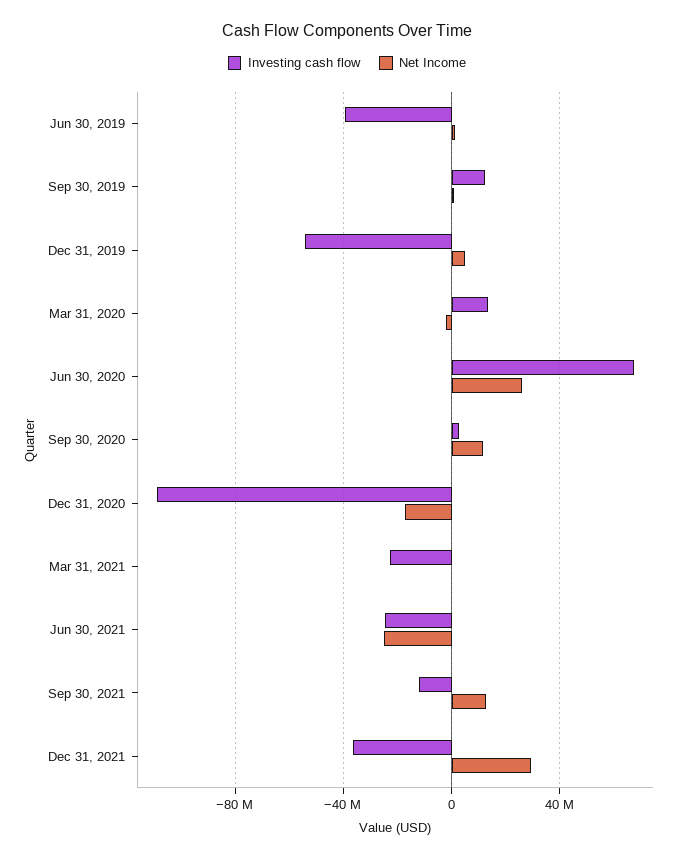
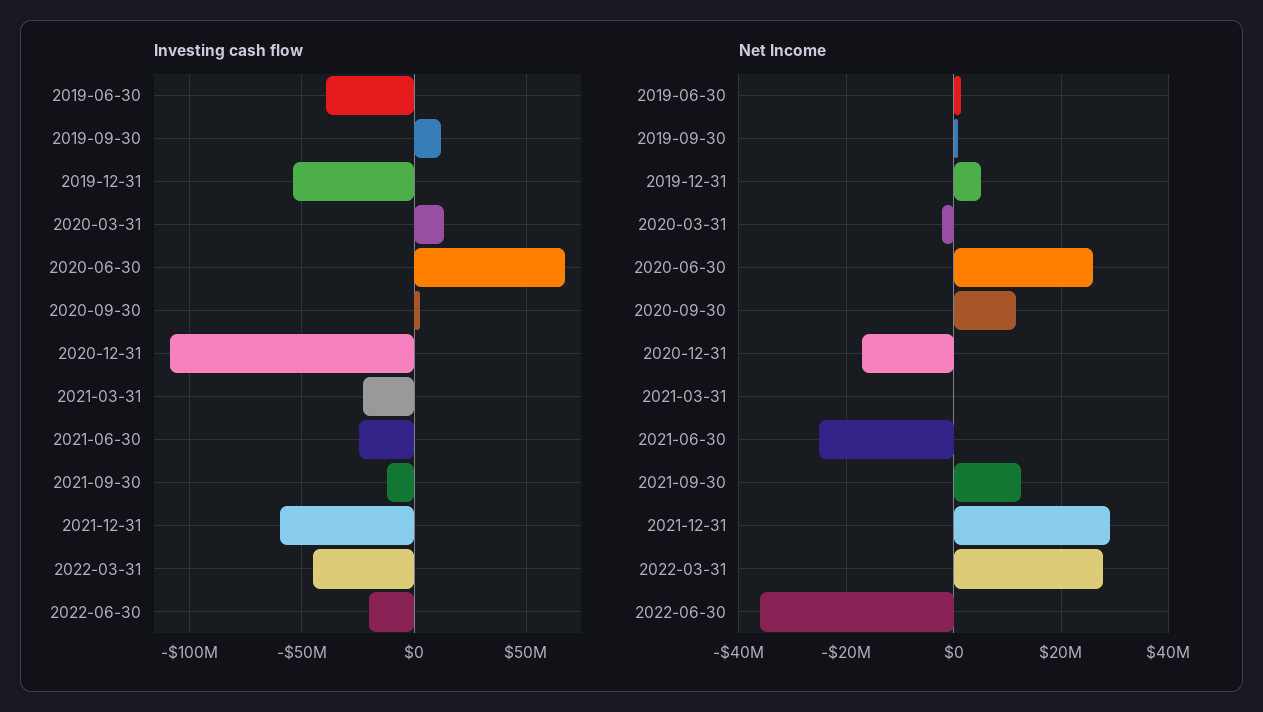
Investing cash flow, Dec 31, 2021: -35000000 -> -60000000
Investing cash flow, 2022-03-31: none -> -45000000
Investing cash flow, 2022-06-30: none -> -20000000
Net Income, 2022-03-31: none -> 28000000
Net Income, 2022-06-30: none -> -36000000

